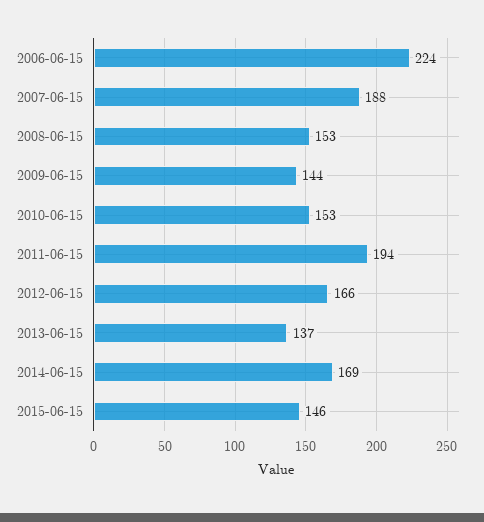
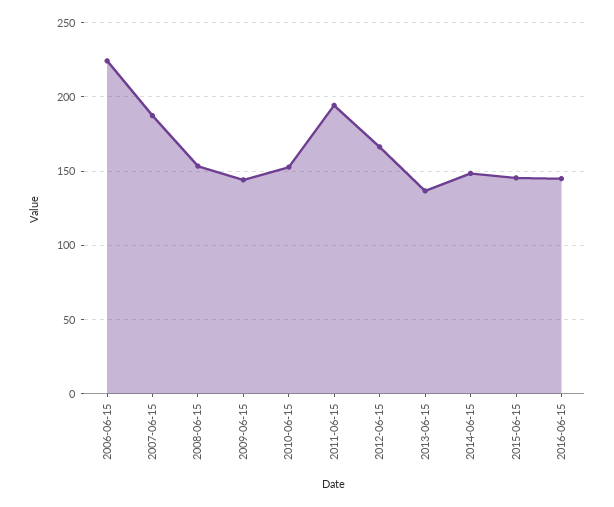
2014-06-15: 169 -> 150
2016-06-15: none -> 145

